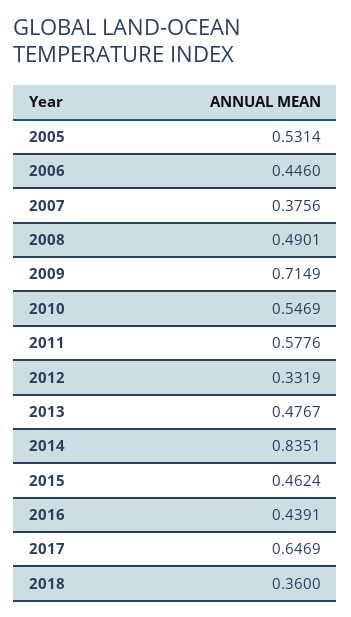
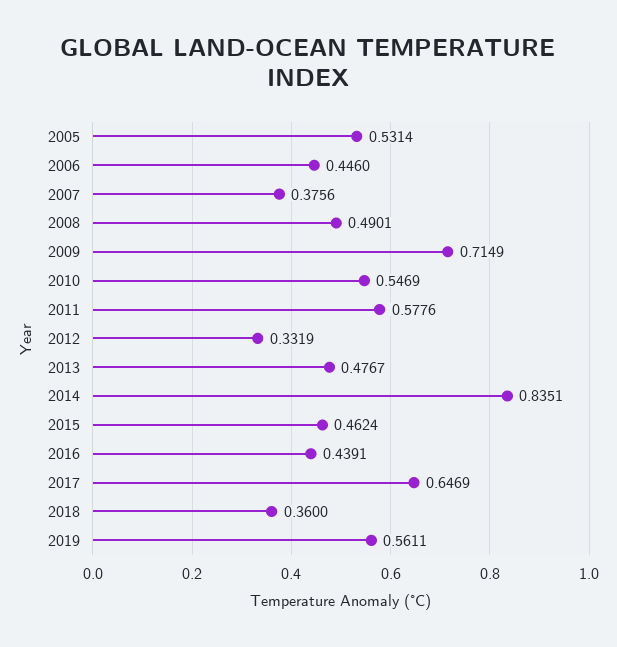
2019: none -> 0.5611

